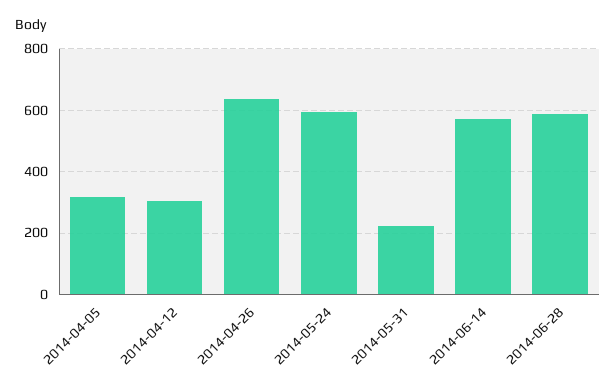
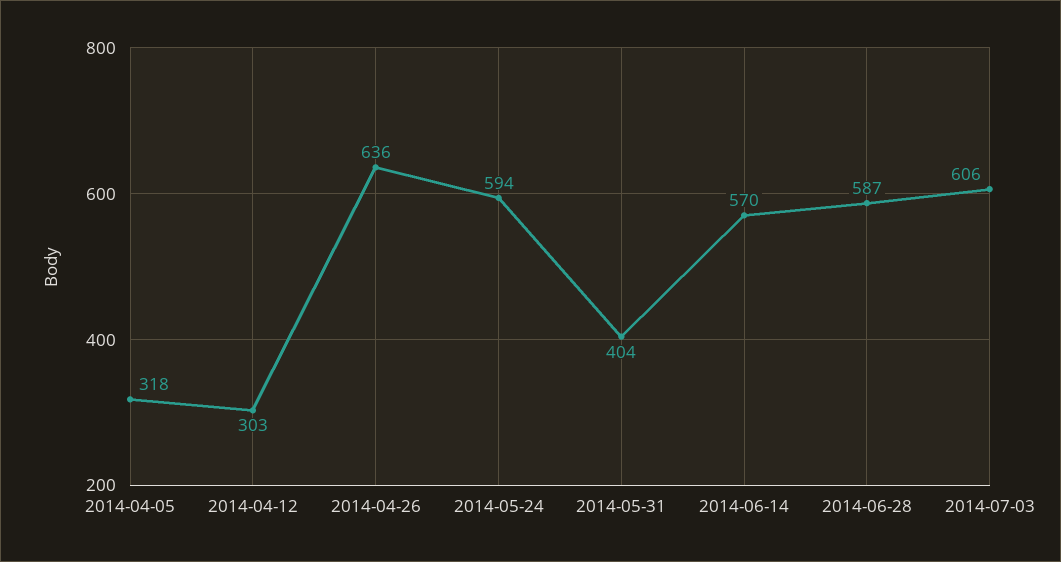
2014-05-31: 220 -> 404
2014-07-03: none -> 606

